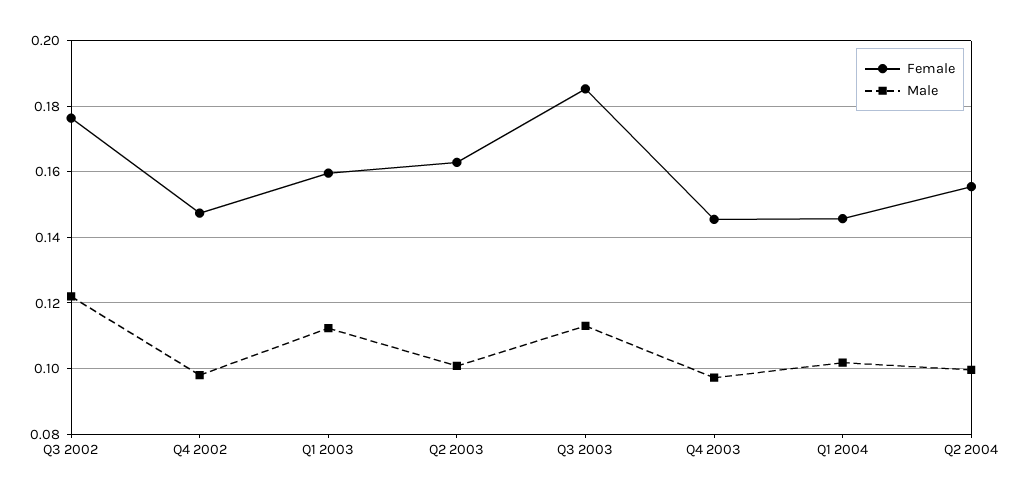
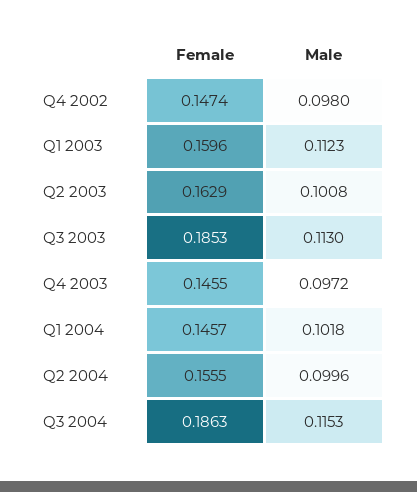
Female, Q3 2002: 0.176 -> none
Male, Q3 2002: 0.122 -> none
Female, Q3 2004: none -> 0.1863
Male, Q3 2004: none -> 0.1153

